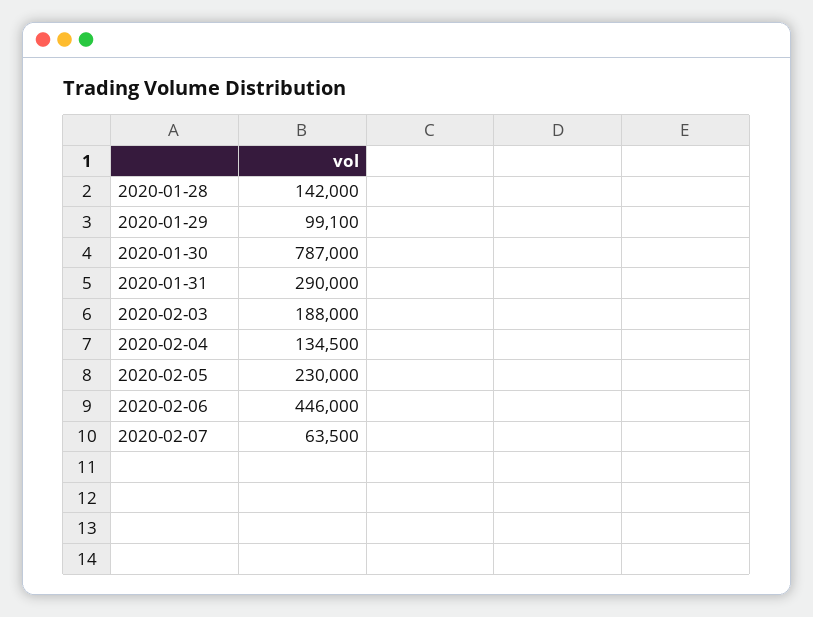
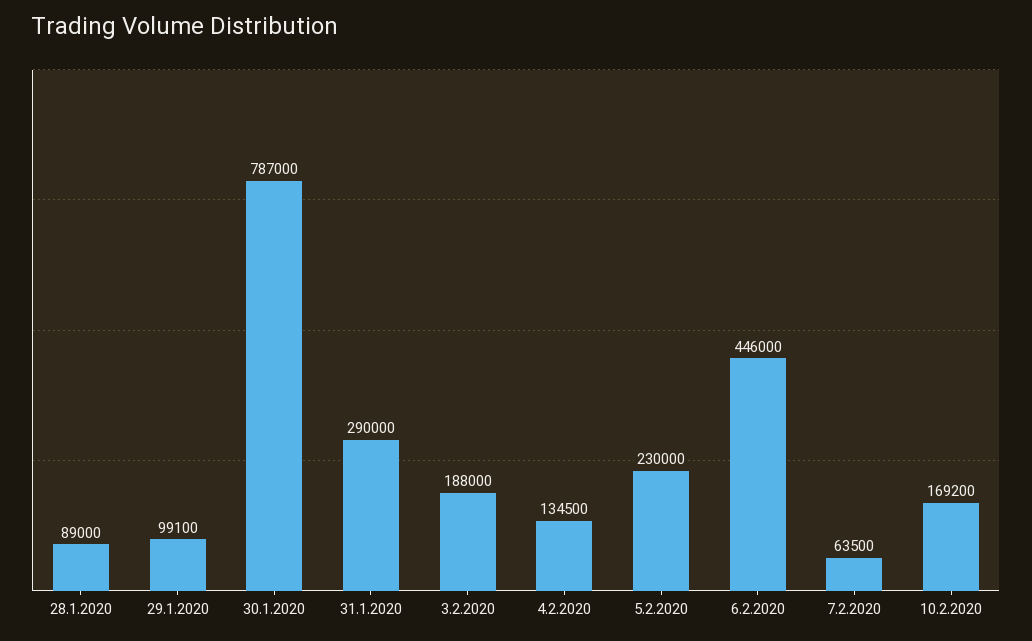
2020-01-28: 142000 -> 89000
10.2.2020: none -> 169200

